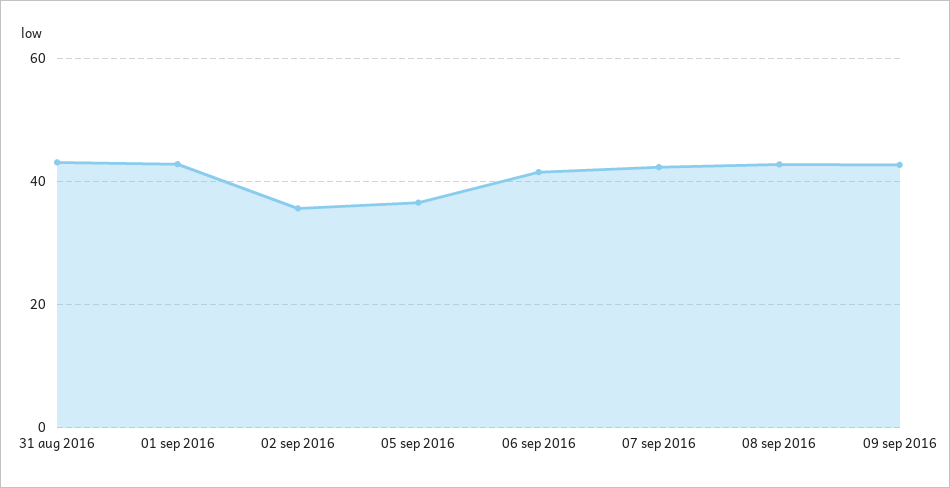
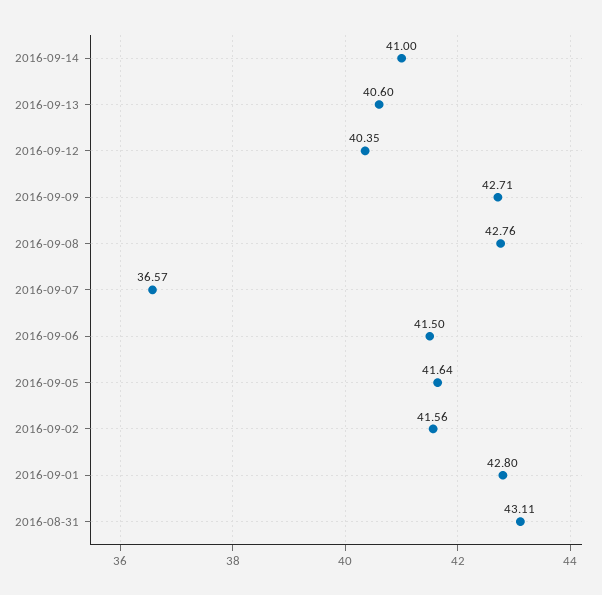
02 sep 2016: 36 -> 41.56
05 sep 2016: 36 -> 41.64
07 sep 2016: 42 -> 36.57
2016-09-14: none -> 41
2016-09-13: none -> 40.6
2016-09-12: none -> 40.35

